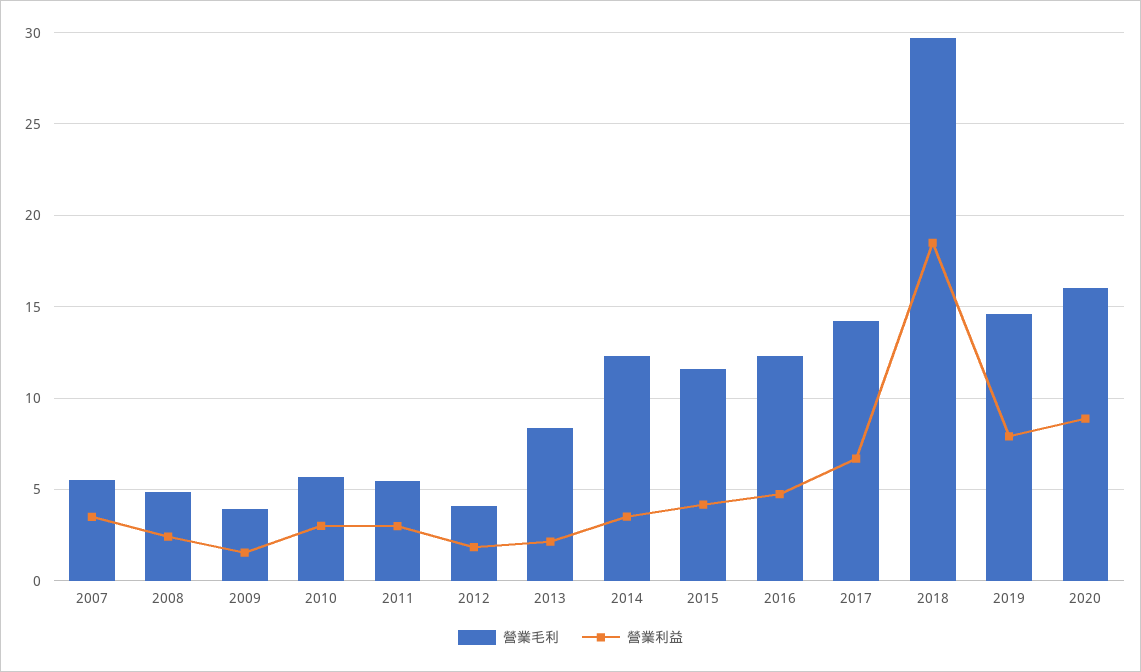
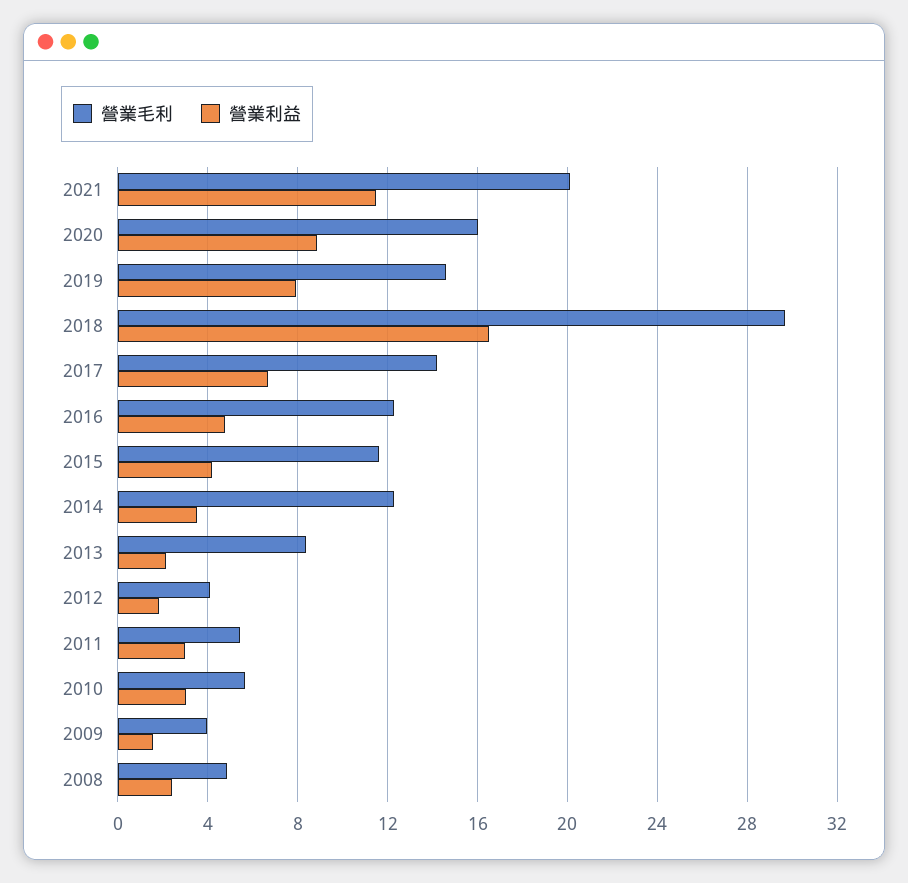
營業毛利, 2007: 5.5 -> none
營業利益, 2007: 3.5 -> none
營業利益, 2018: 18.5 -> 16.5
營業毛利, 2021: none -> 20
營業利益, 2021: none -> 11.5

